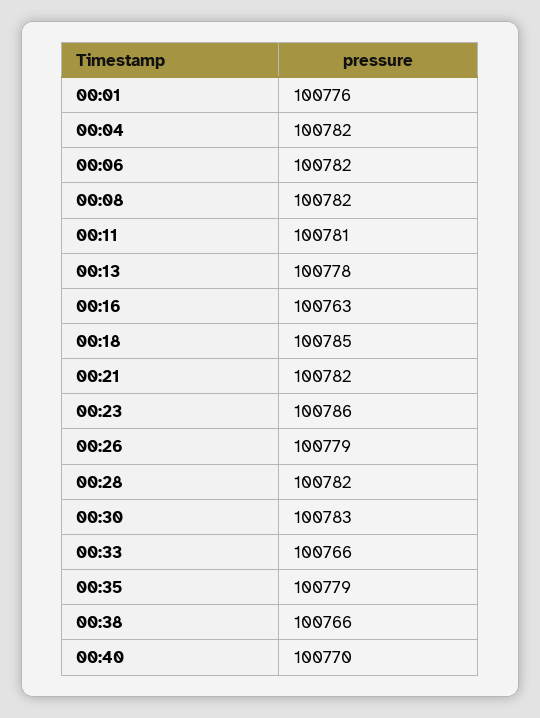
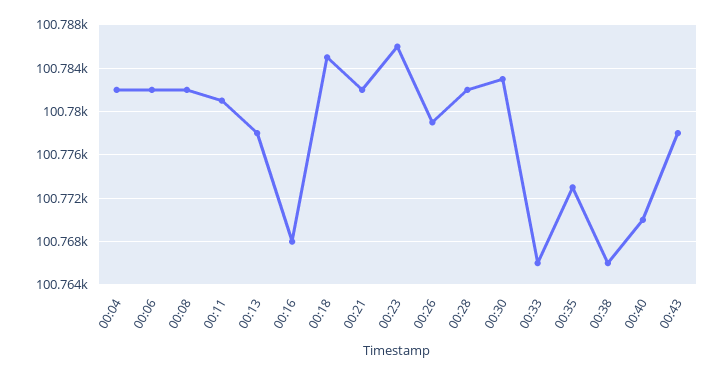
00:01: 100776 -> none
00:16: 100763 -> 100768
00:35: 100779 -> 100773
00:43: none -> 100778

